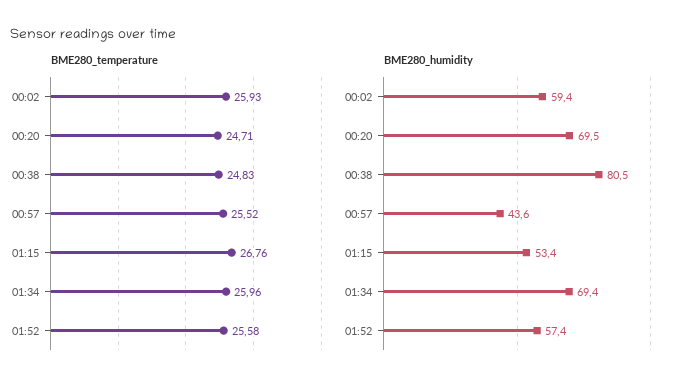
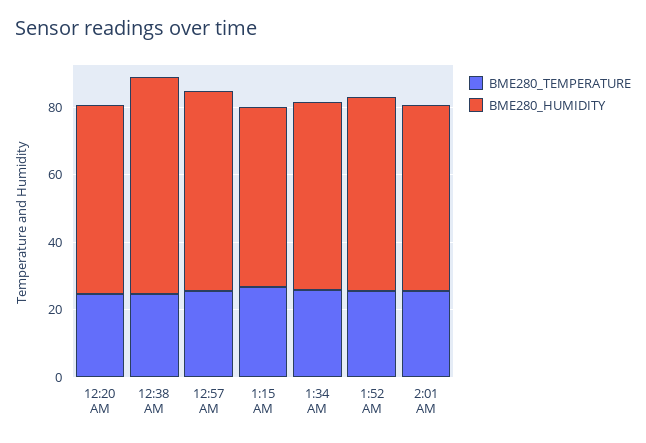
BME280_temperature, 00:02: 25.93 -> none
BME280_humidity, 00:02: 59.4 -> none
BME280_humidity, 00:20: 69.5 -> 55
BME280_humidity, 00:38: 80.5 -> 65
BME280_humidity, 00:57: 43.6 -> 60
BME280_humidity, 01:34: 69.4 -> 55
BME280_temperature, 2:01 AM: none -> 25
BME280_humidity, 2:01 AM: none -> 55

